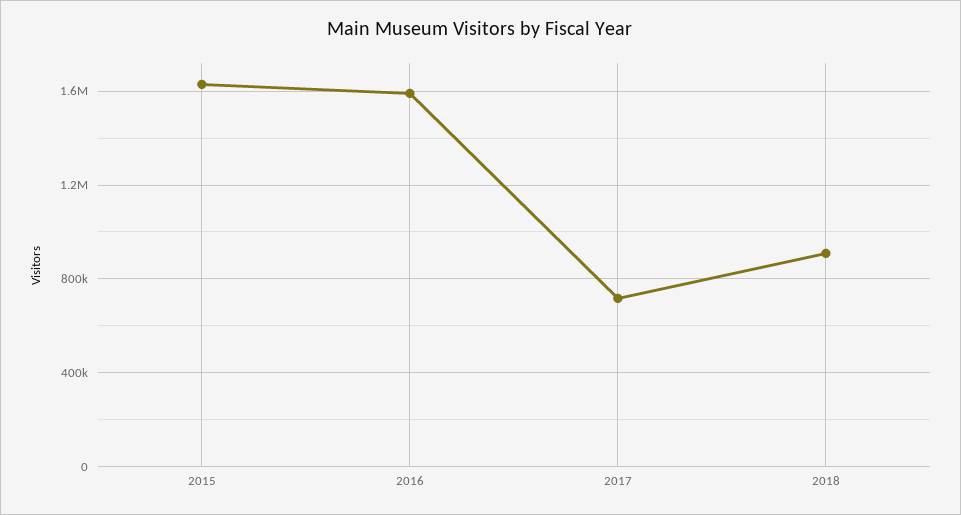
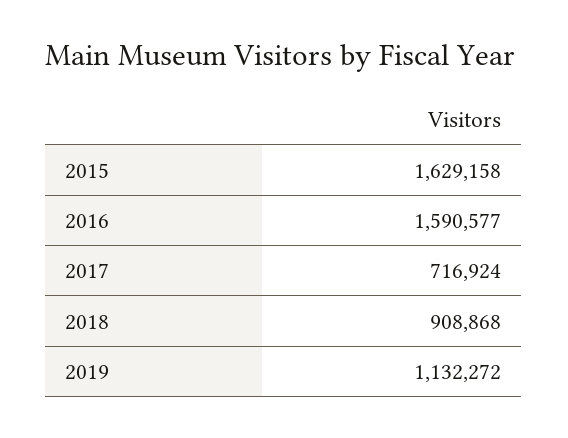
2019: none -> 1132272

